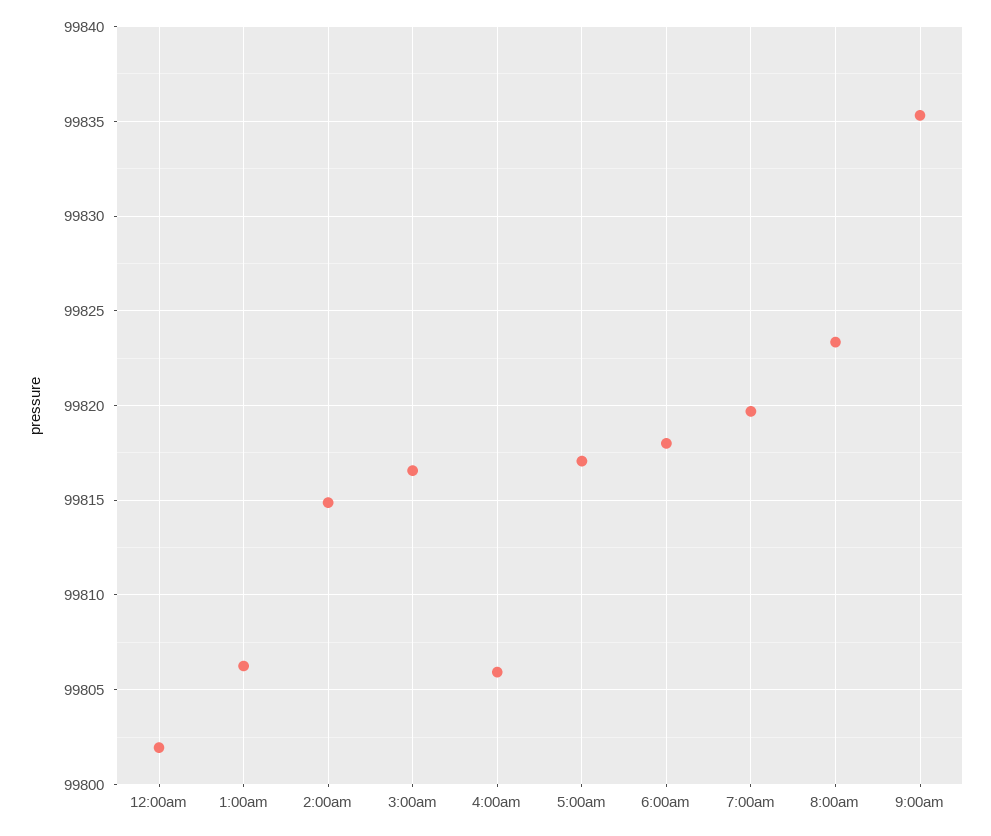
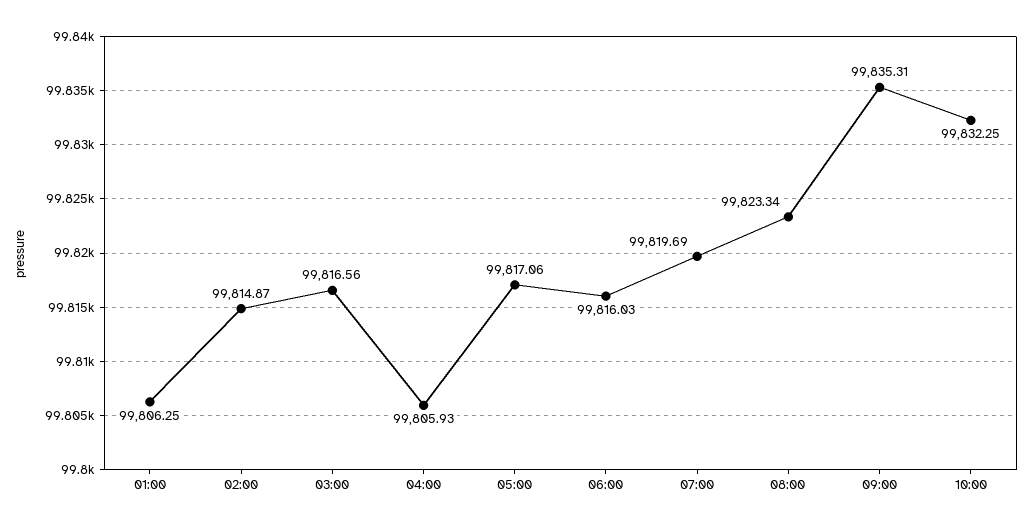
12:00am: 99802 -> none
6:00am: 99818 -> 99816.03
10:00: none -> 99832.25

